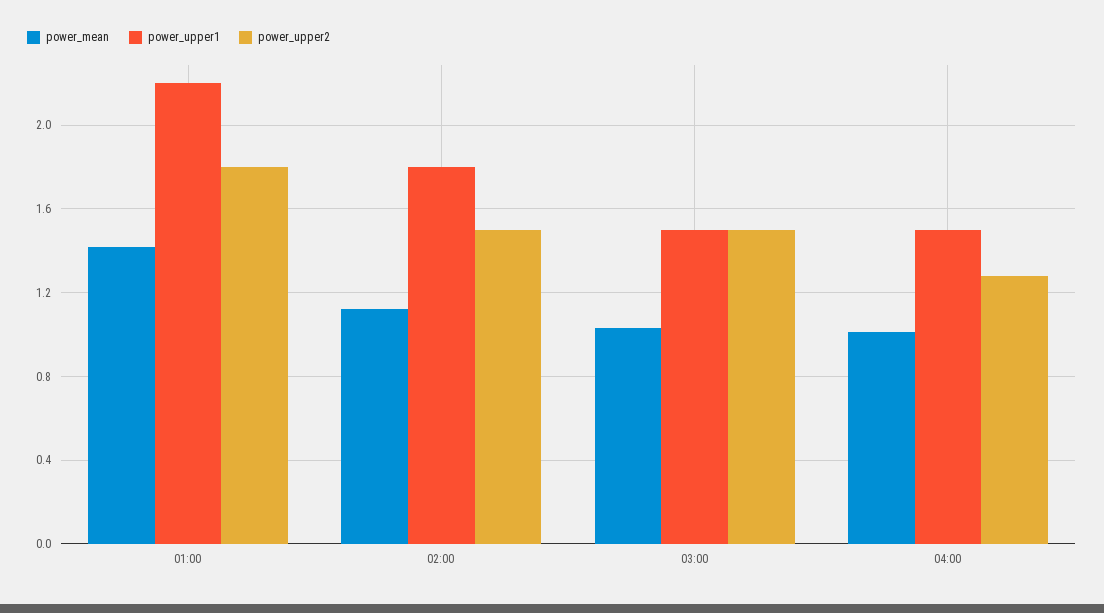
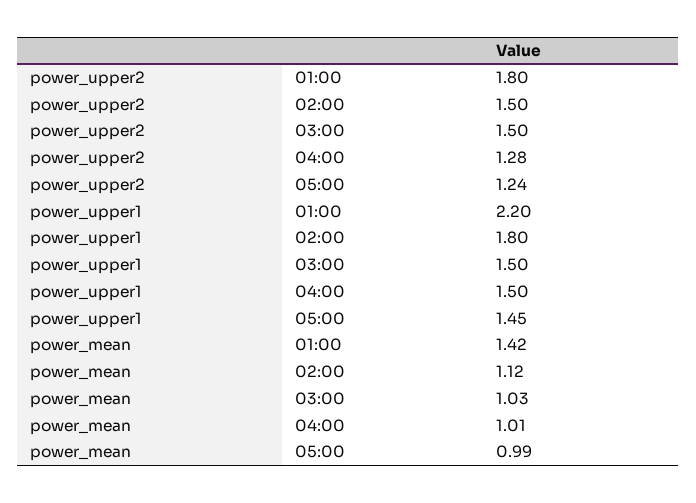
power_upper2, 05:00: none -> 1.24
power_upper1, 05:00: none -> 1.45
power_mean, 05:00: none -> 0.99

